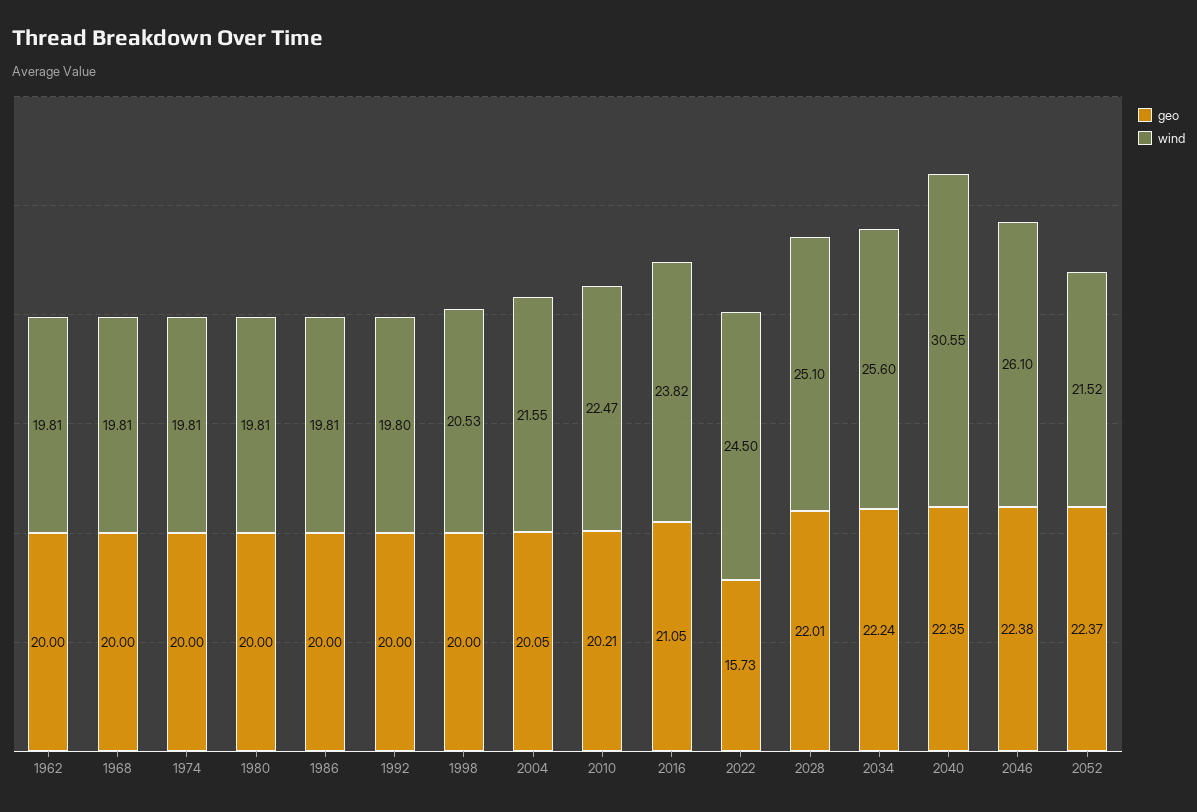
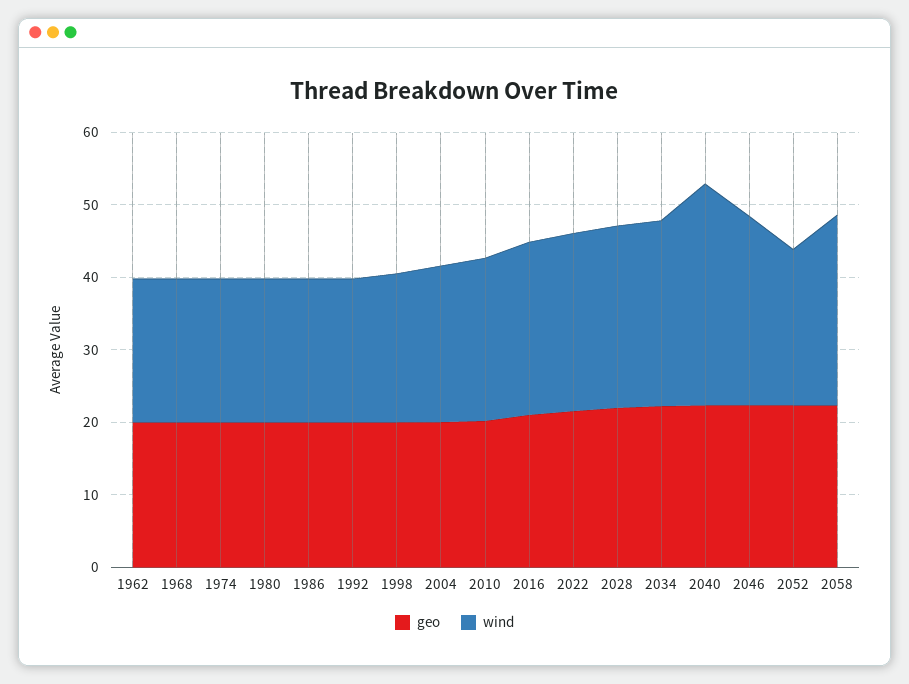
geo, 2022: 15.73 -> 22
geo, 2058: none -> 22
wind, 2058: none -> 26

